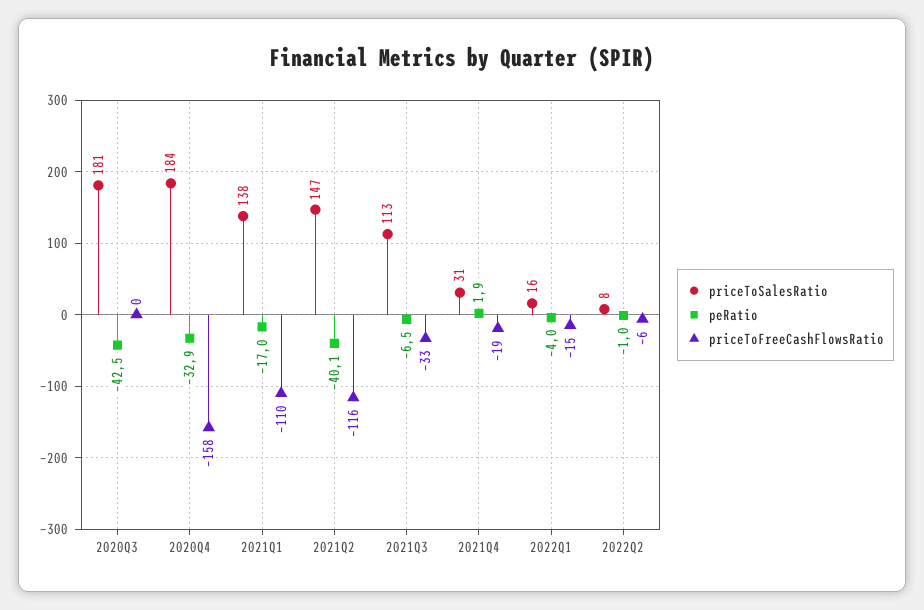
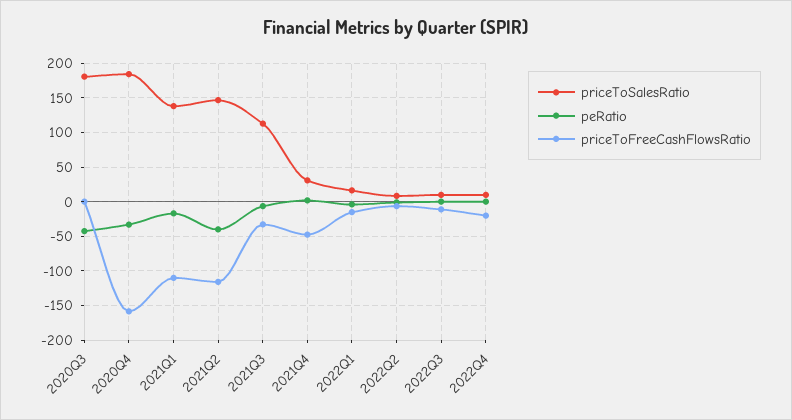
priceToFreeCashFlowsRatio, 2021Q4: -19 -> -50
priceToSalesRatio, 2022Q3: none -> 10
peRatio, 2022Q3: none -> 0
priceToFreeCashFlowsRatio, 2022Q3: none -> -10
priceToSalesRatio, 2022Q4: none -> 10
peRatio, 2022Q4: none -> 0
priceToFreeCashFlowsRatio, 2022Q4: none -> -20

